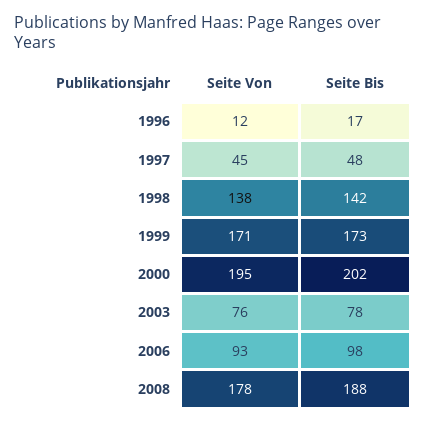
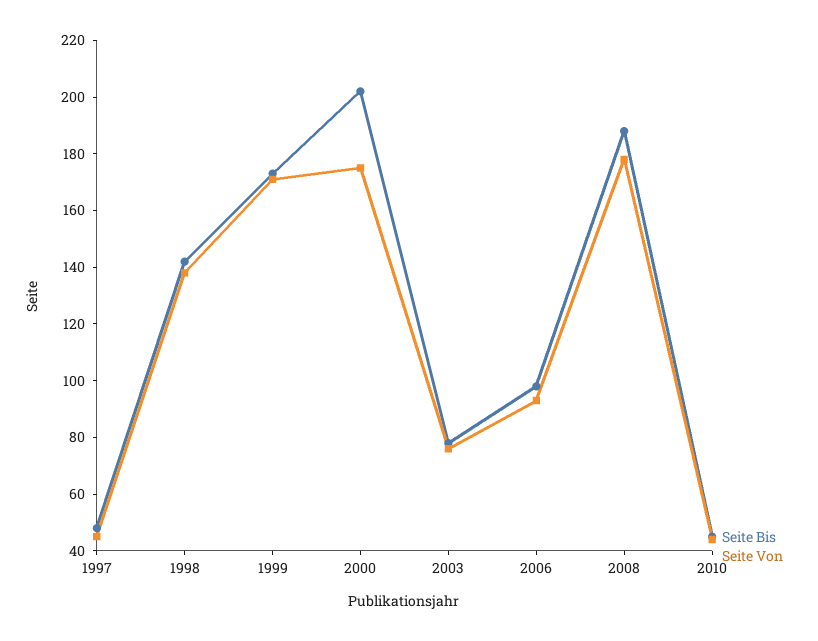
Seite Von, 1996: 12 -> none
Seite Bis, 1996: 17 -> none
Seite Von, 2000: 195 -> 175
Seite Bis, 2010: none -> 45
Seite Von, 2010: none -> 45

